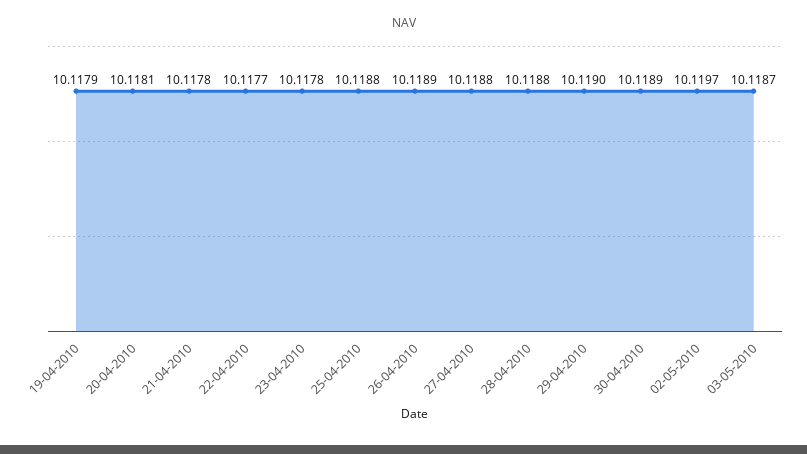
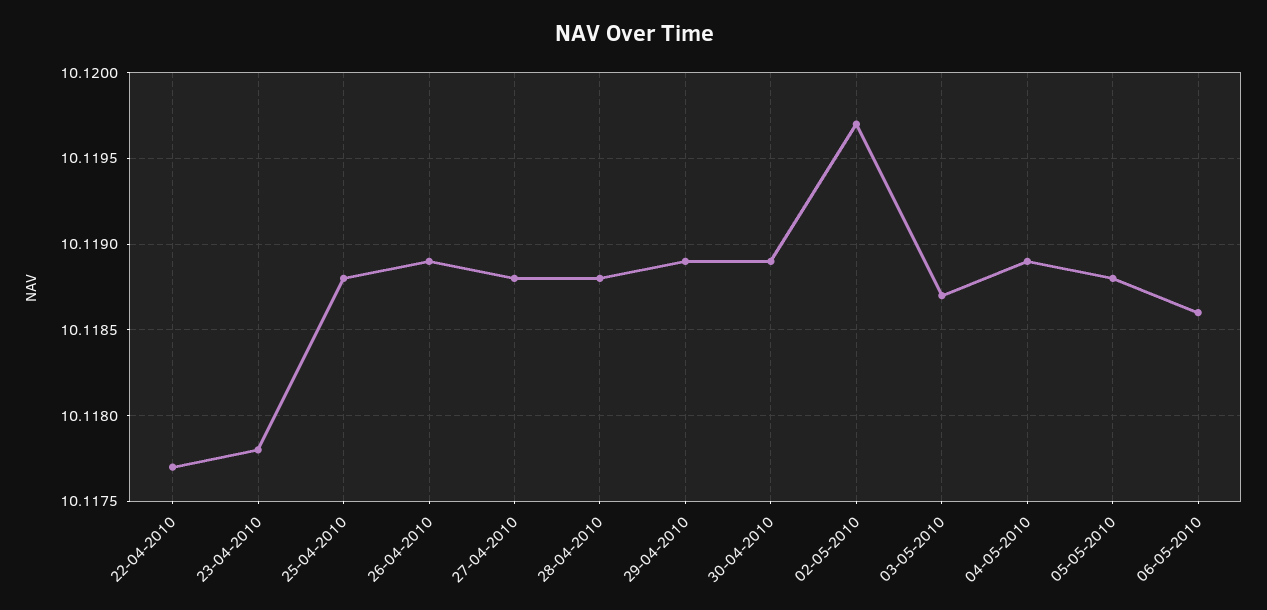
19-04-2010: 10.1179 -> none
20-04-2010: 10.1181 -> none
21-04-2010: 10.1178 -> none
29-04-2010: 10.119 -> 10.1189
04-05-2010: none -> 10.1189
05-05-2010: none -> 10.1188
06-05-2010: none -> 10.1186

